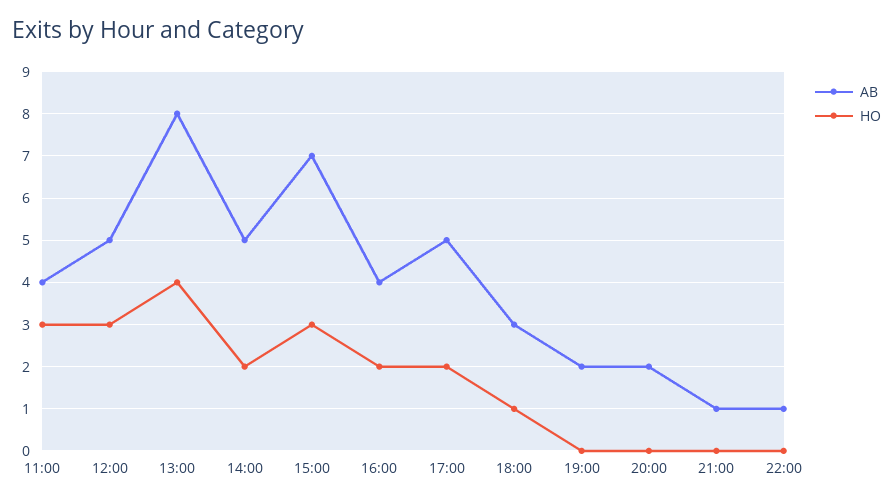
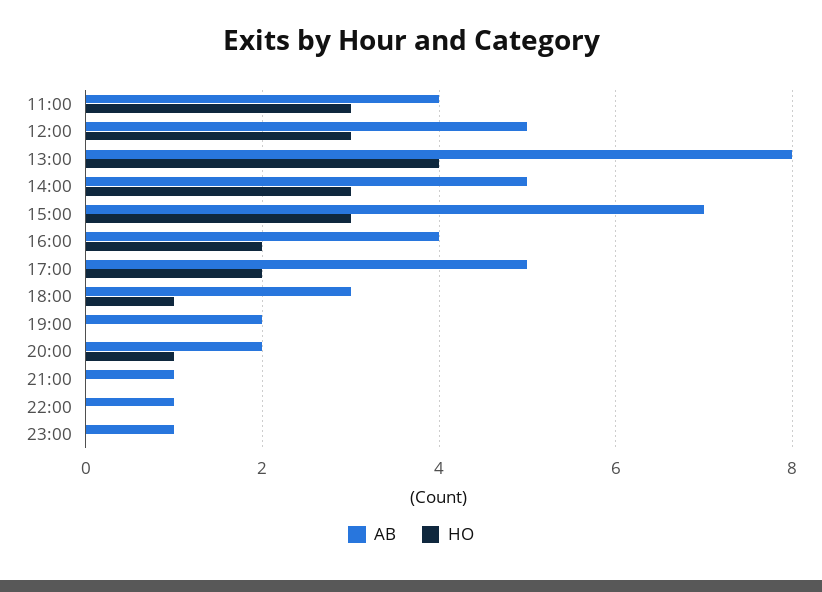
HO, 14:00: 2 -> 3
HO, 20:00: 0 -> 1
AB, 23:00: none -> 1
HO, 23:00: none -> 0

